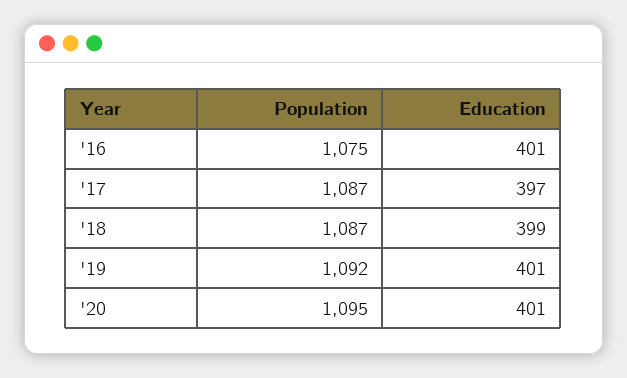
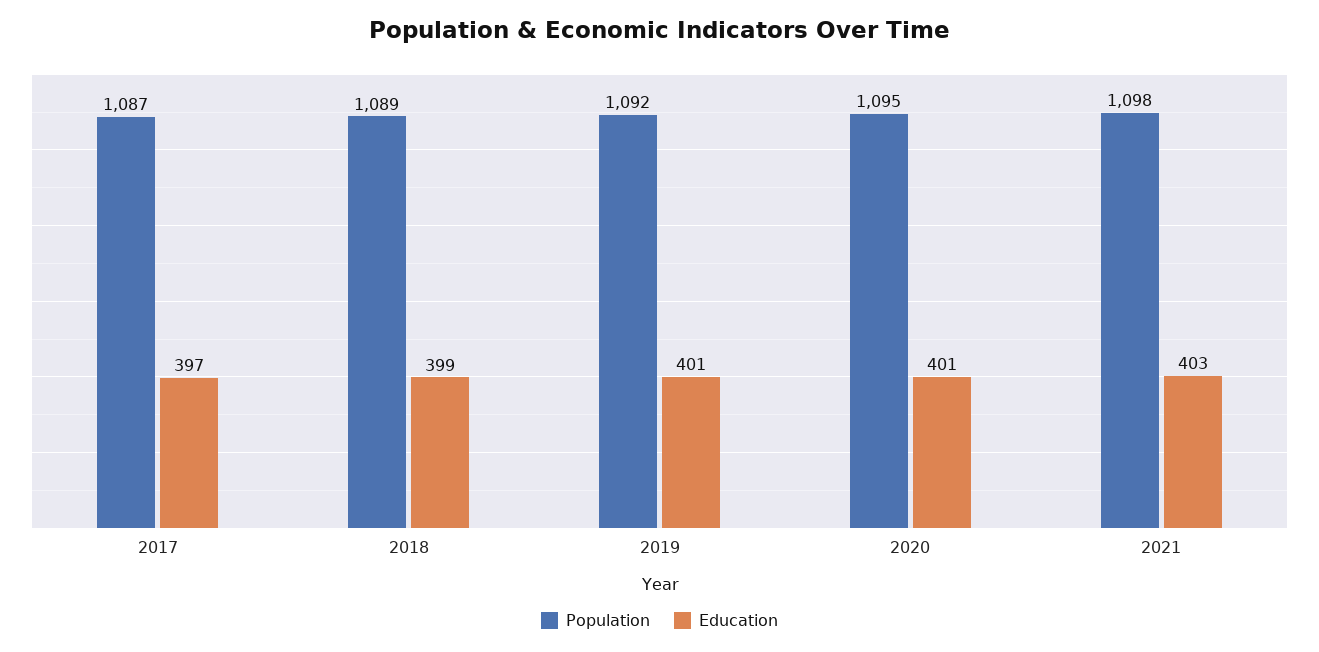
Population, '16: 1075 -> none
Education, '16: 401 -> none
Population, '18: 1087 -> 1089
Population, 2021: none -> 1098
Education, 2021: none -> 403

